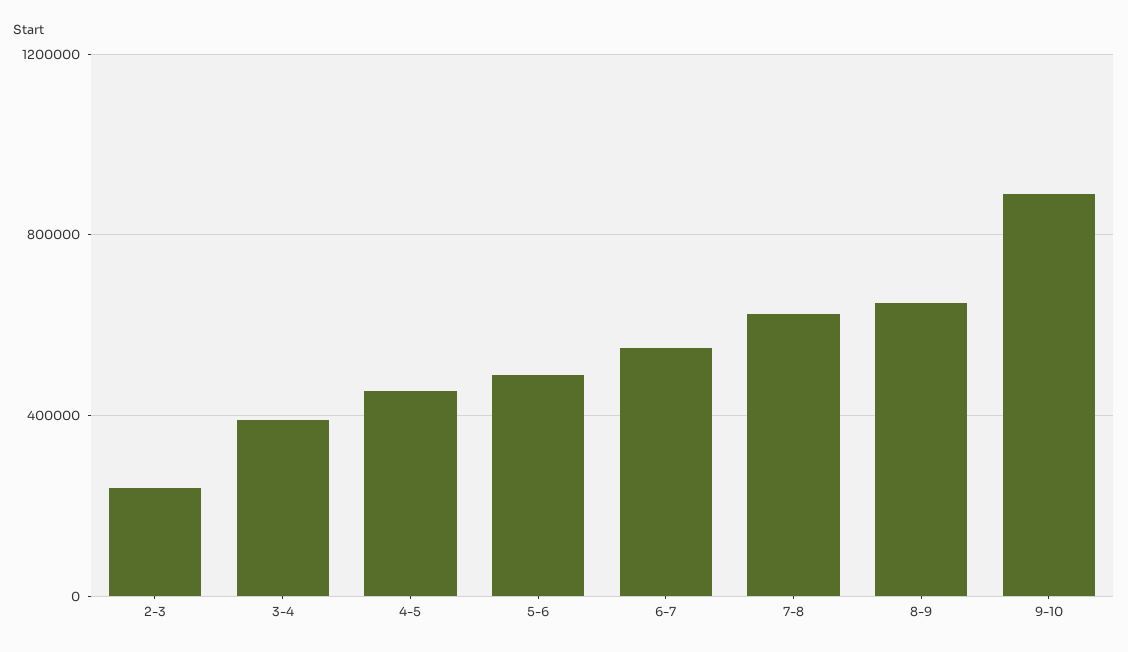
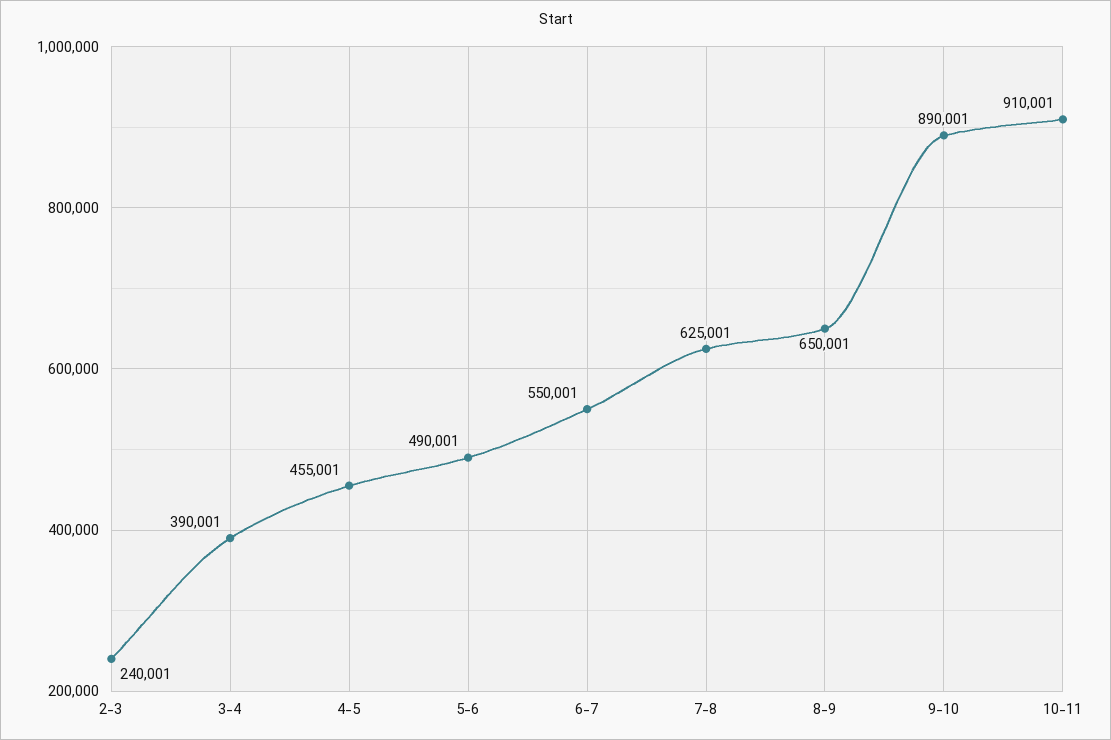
10-11: none -> 910001

